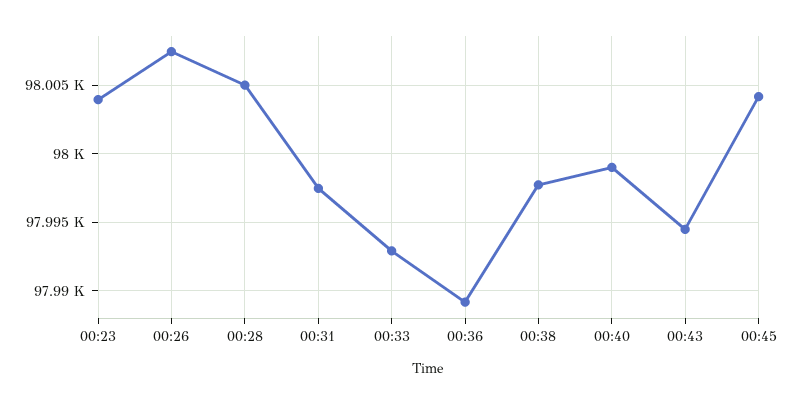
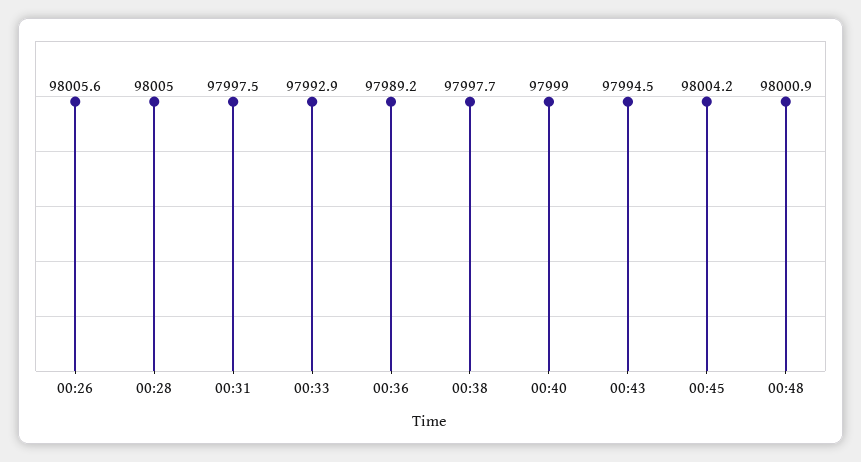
00:23: 98004 -> none
00:26: 98007.5 -> 98005.6
00:48: none -> 98000.9

